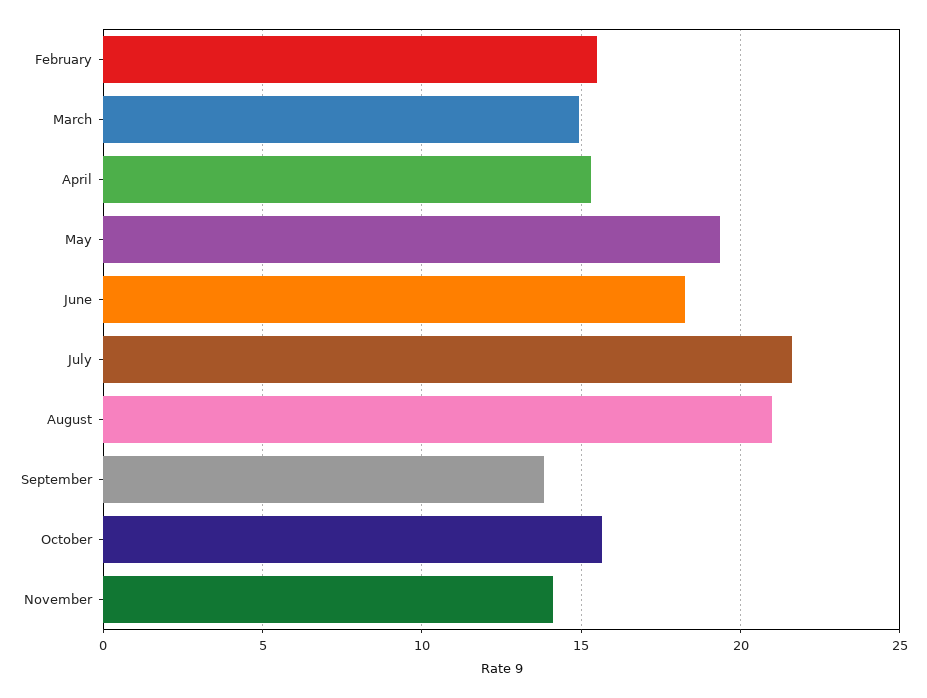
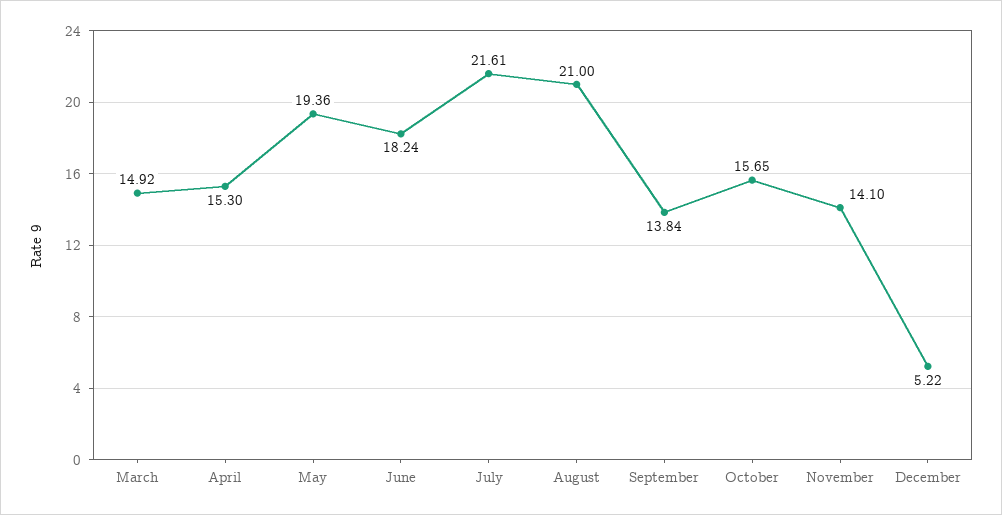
February: 15.5 -> none
December: none -> 5.22

